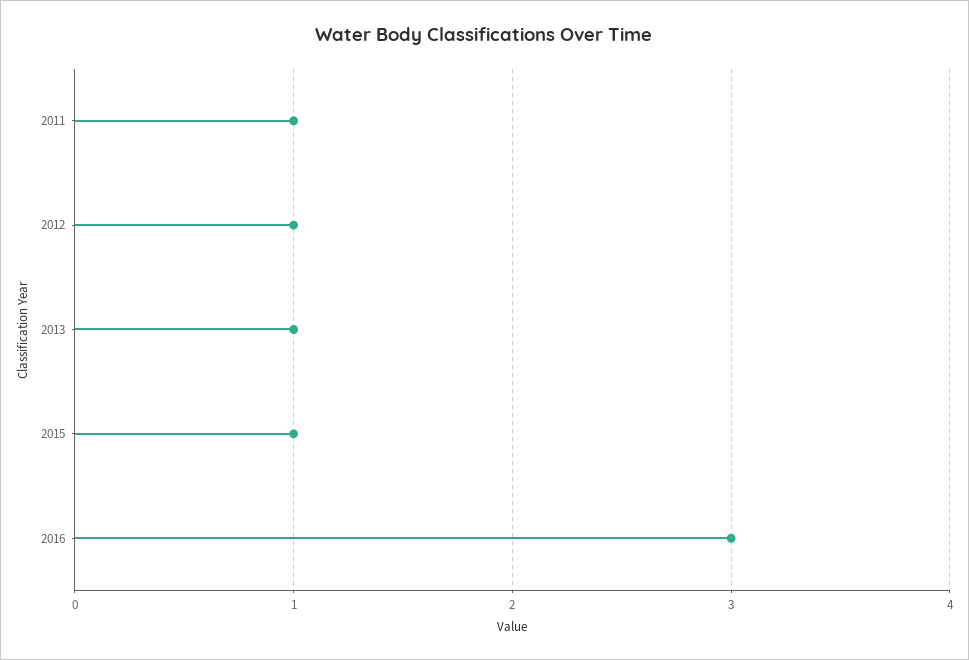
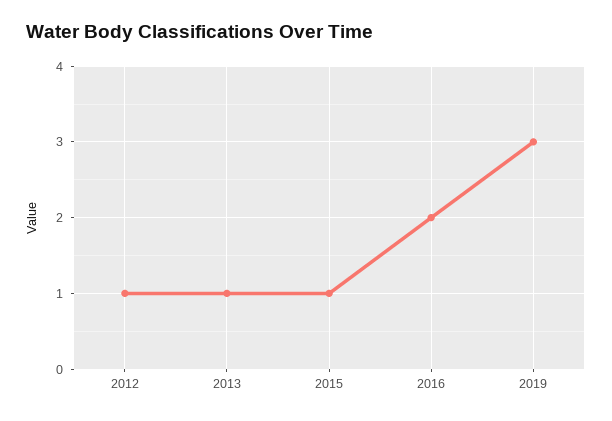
2011: 1 -> none
2016: 3 -> 2
2019: none -> 3

